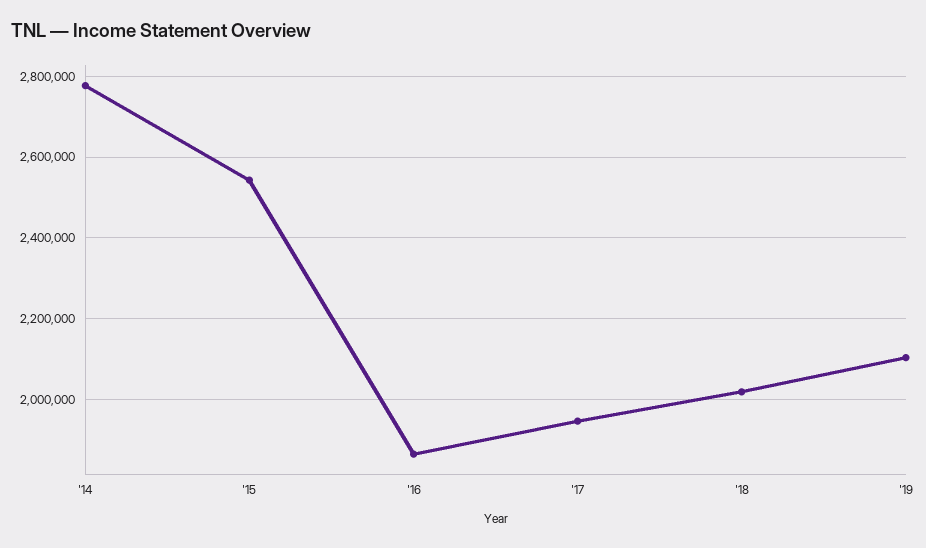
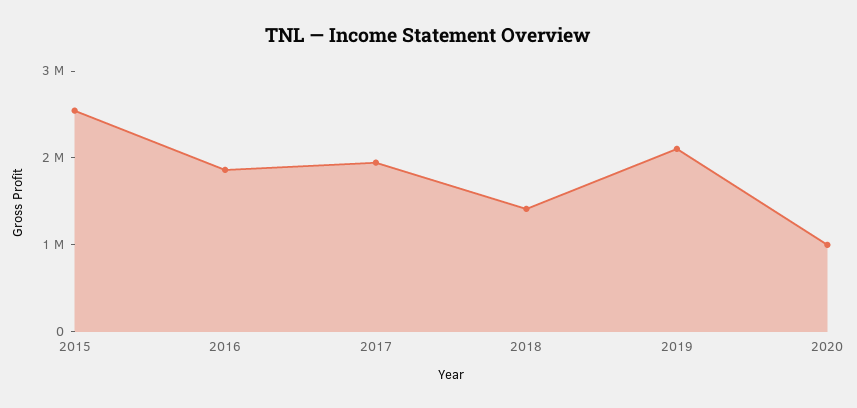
'14: 2780000 -> none
'18: 2020000 -> 1400000
2020: none -> 1000000

